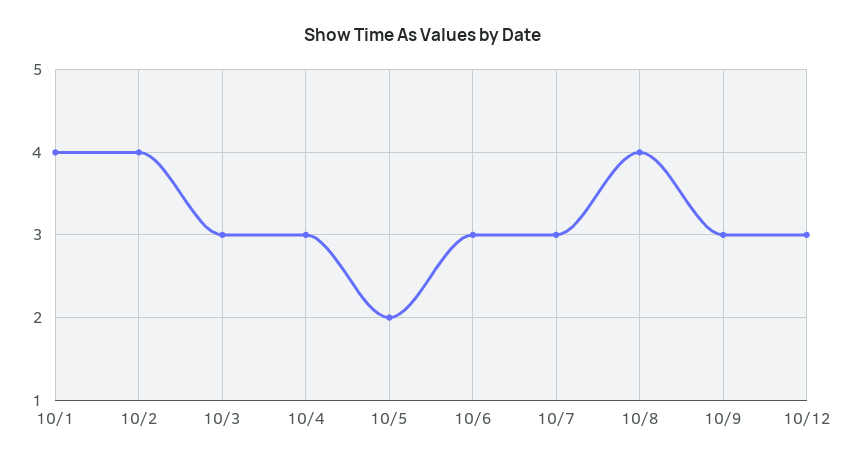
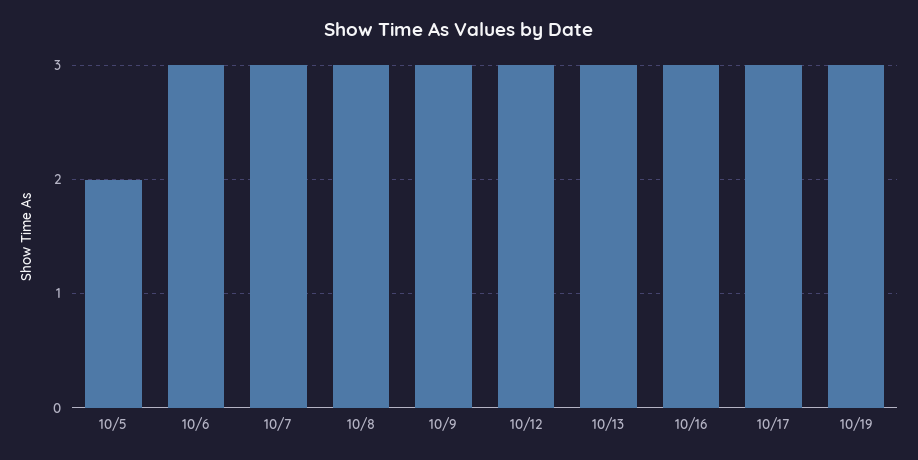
10/1: 4 -> none
10/2: 4 -> none
10/3: 3 -> none
10/4: 3 -> none
10/8: 4 -> 3
10/13: none -> 3
10/16: none -> 3
10/17: none -> 3
10/19: none -> 3

